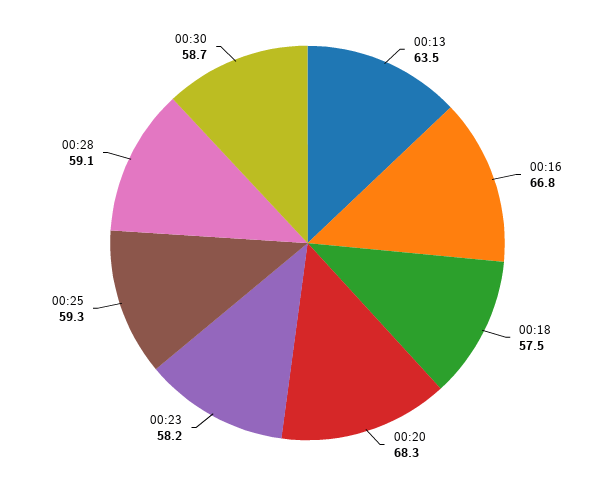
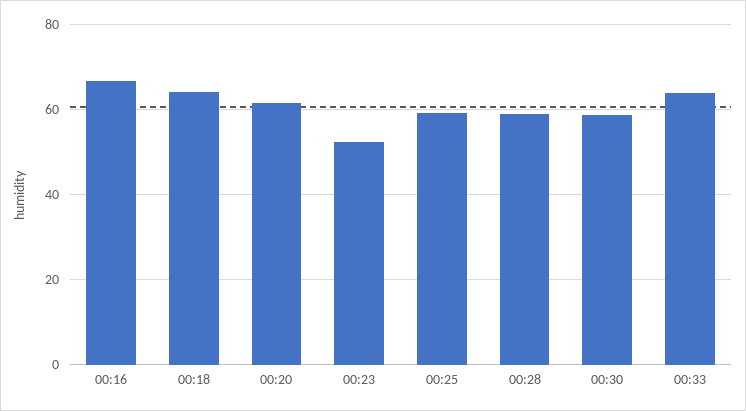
00:13: 63.5 -> none
00:18: 57.5 -> 64
00:20: 68.3 -> 62
00:23: 58.2 -> 52
00:33: none -> 64

